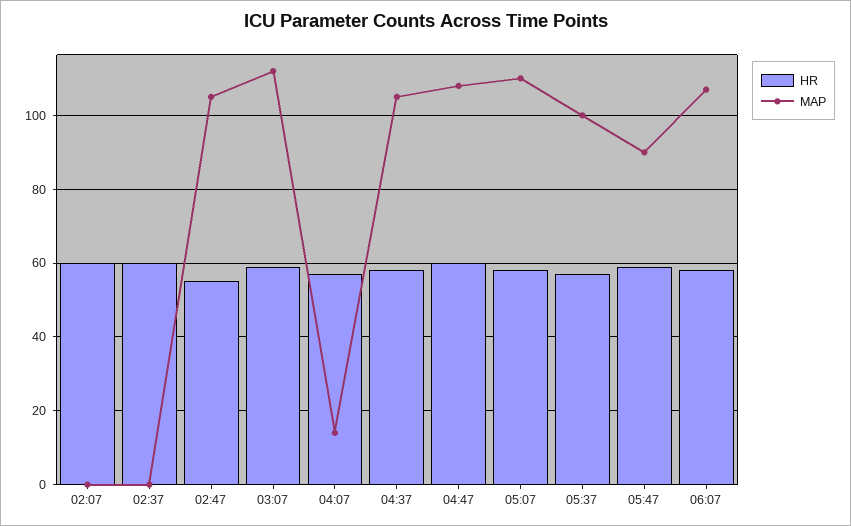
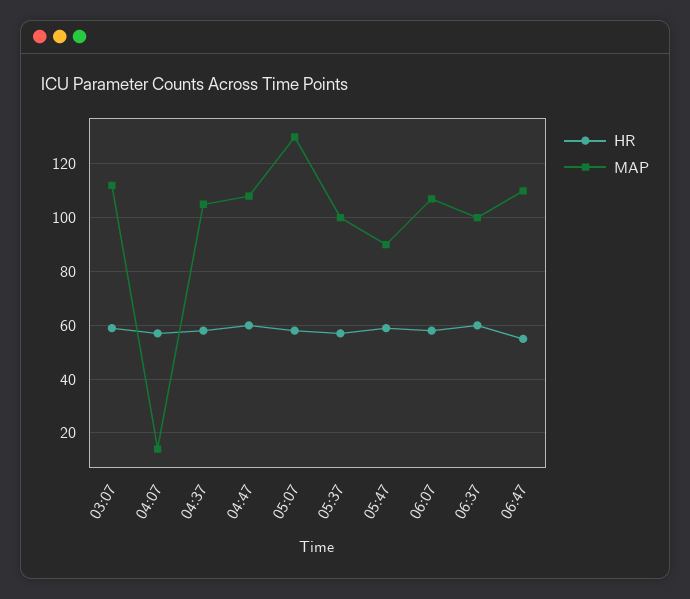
HR, 02:07: 60 -> none
MAP, 02:07: 0 -> none
HR, 02:37: 60 -> none
MAP, 02:37: 0 -> none
HR, 02:47: 55 -> none
MAP, 02:47: 105 -> none
MAP, 05:07: 110 -> 130
HR, 06:37: none -> 60
MAP, 06:37: none -> 100
HR, 06:47: none -> 55
MAP, 06:47: none -> 110

